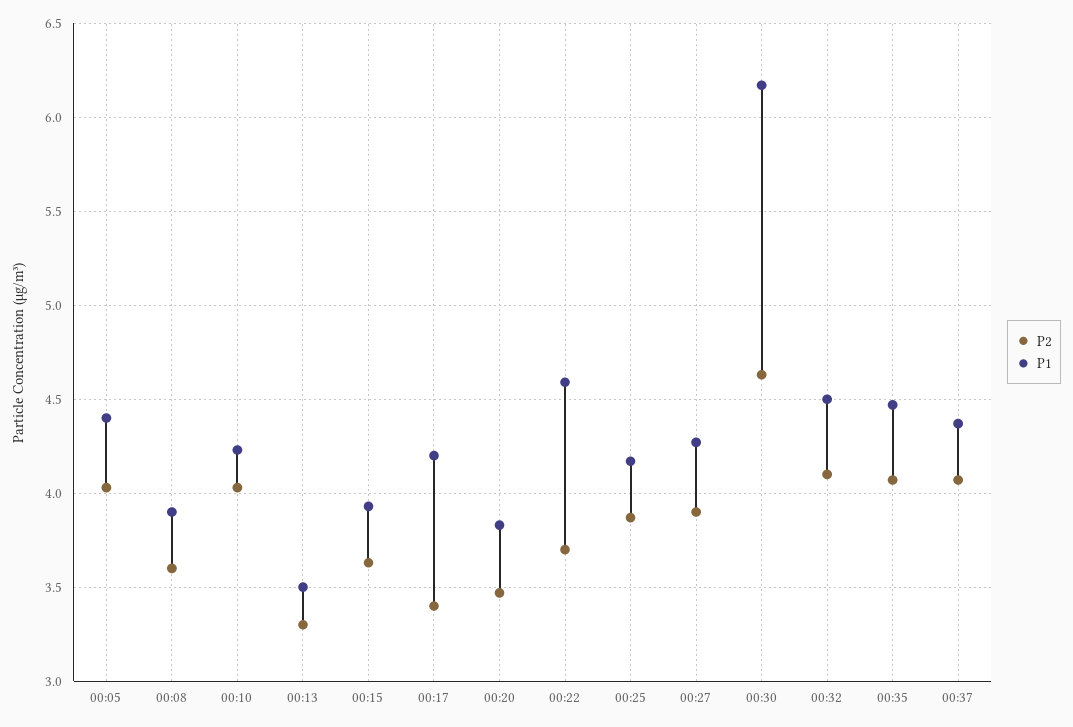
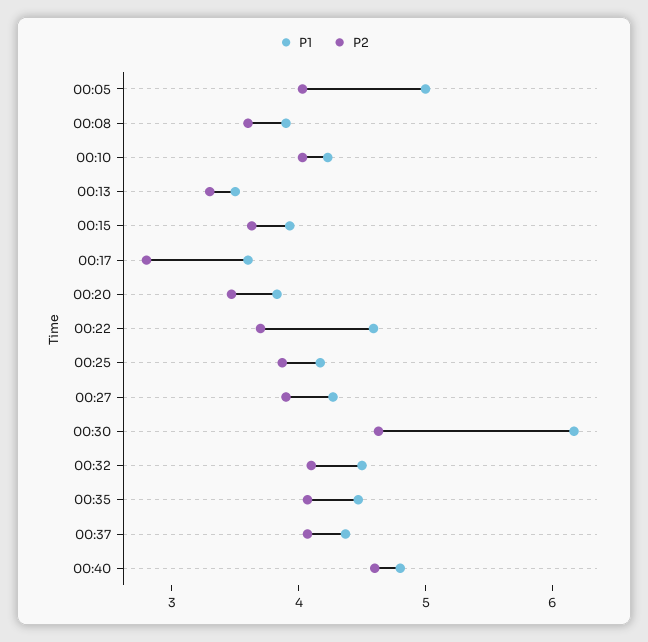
P1, 00:05: 4.4 -> 5
P2, 00:17: 3.4 -> 2.8
P1, 00:17: 4.2 -> 3.6
P1, 00:40: none -> 4.8
P2, 00:40: none -> 4.6

